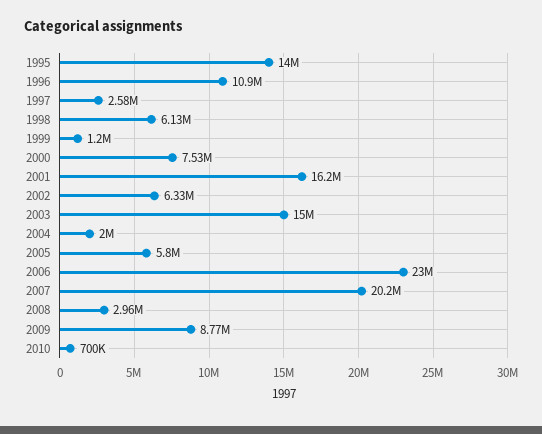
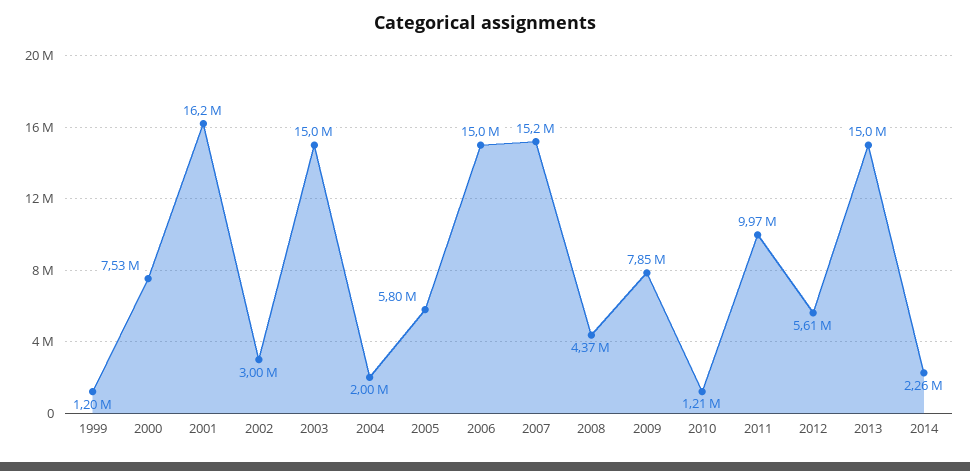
1995: 14000000 -> none
1996: 10900000 -> none
1997: 2580000 -> none
1998: 6130000 -> none
2002: 6330000 -> 3000000
2006: 23000000 -> 15000000
2007: 20200000 -> 15200000
2008: 2960000 -> 4370000
2009: 8770000 -> 7850000
2010: 700000 -> 1210000
2011: none -> 9970000
2012: none -> 5610000
2013: none -> 15000000
2014: none -> 2260000

